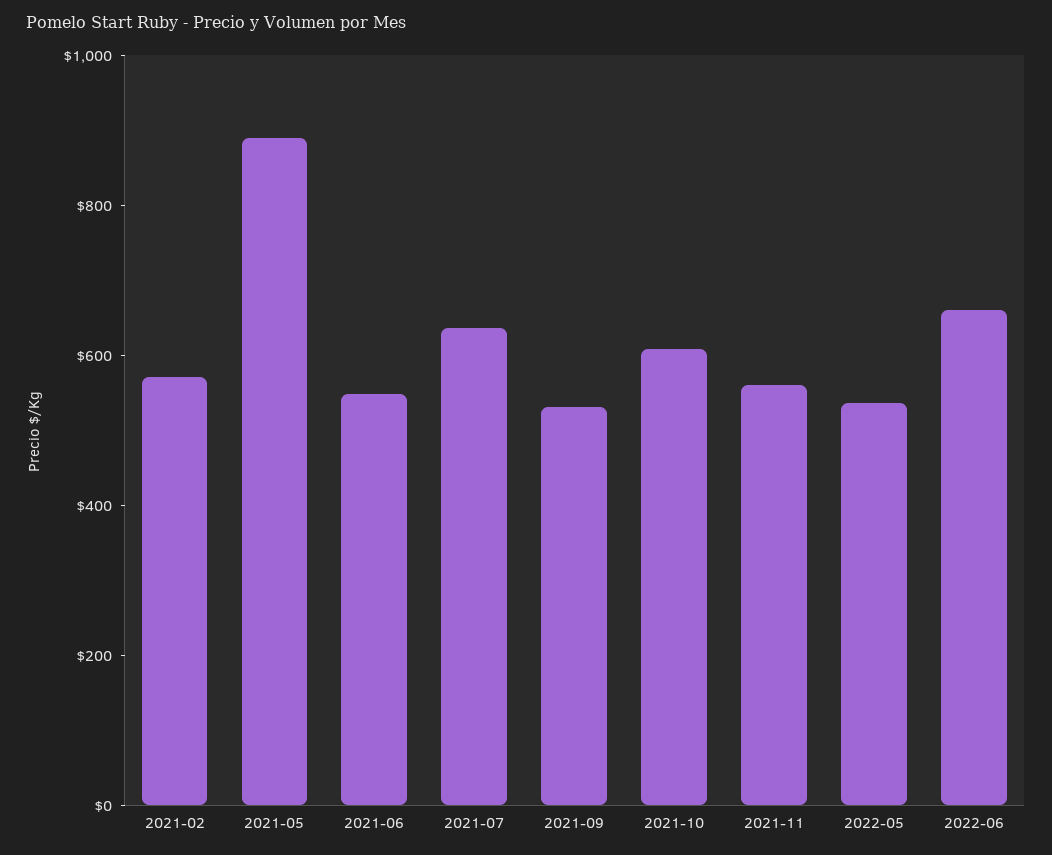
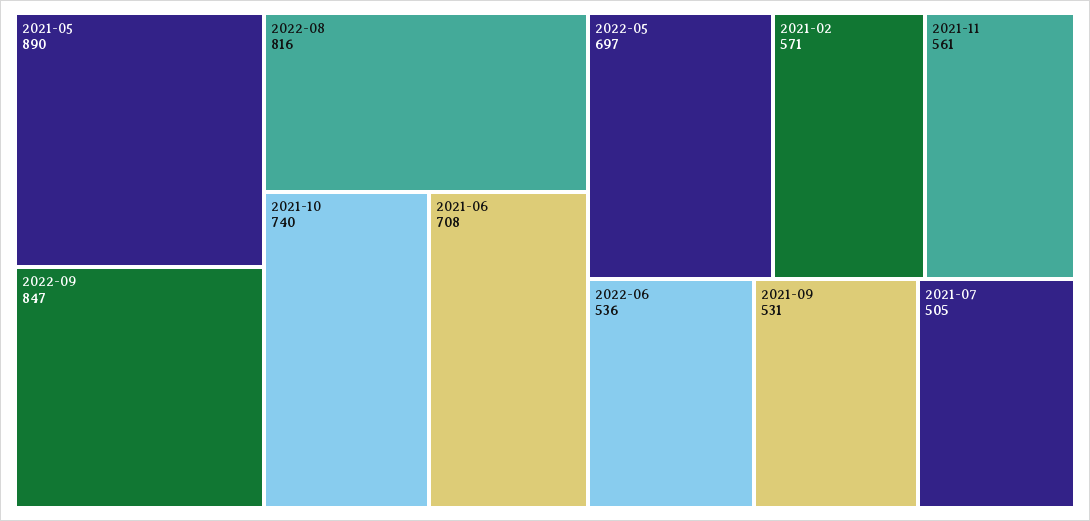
2021-06: 550 -> 708
2021-07: 650 -> 505
2021-10: 600 -> 740
2022-05: 550 -> 697
2022-06: 650 -> 536
2022-09: none -> 847
2022-08: none -> 816

